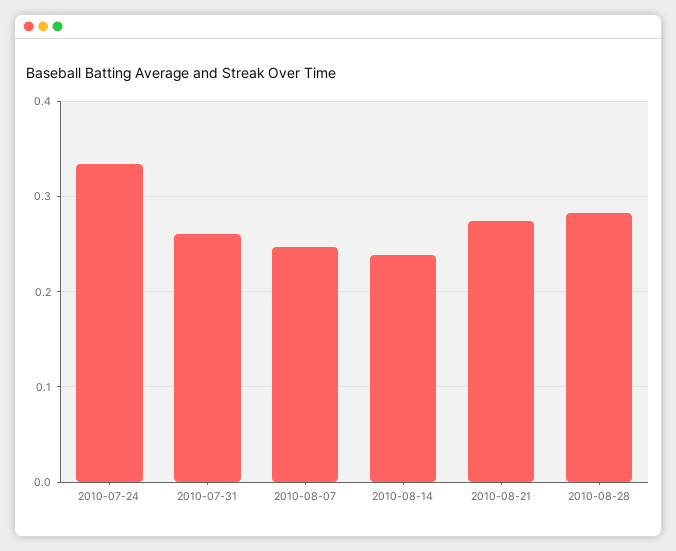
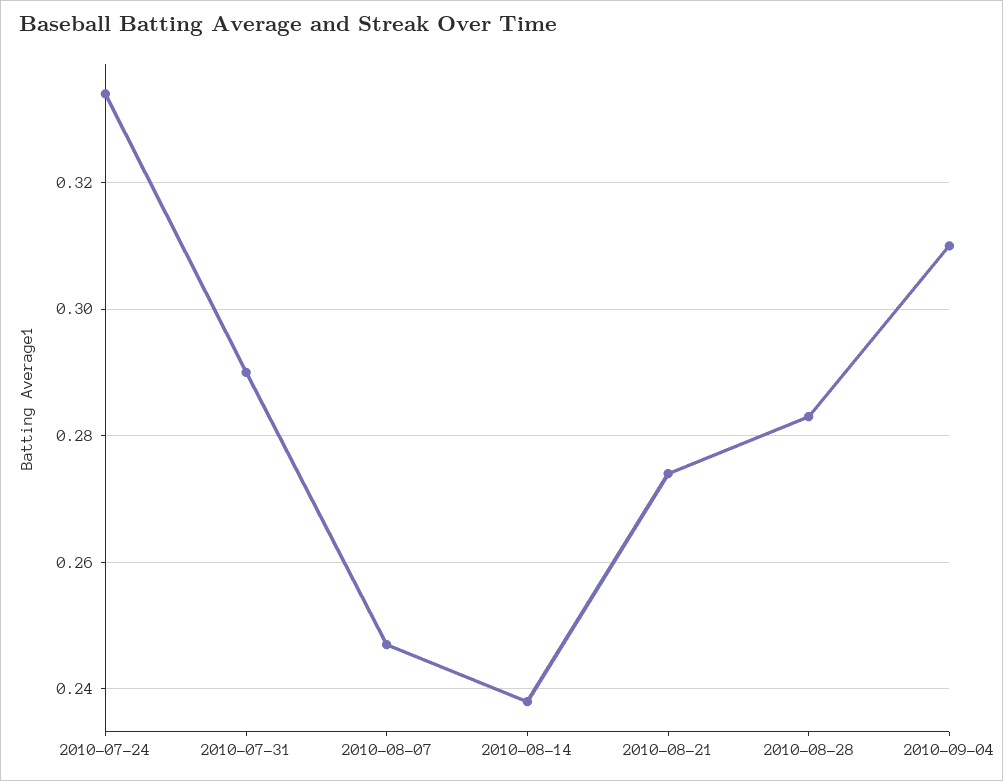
2010-07-31: 0.26 -> 0.29
2010-09-04: none -> 0.31

